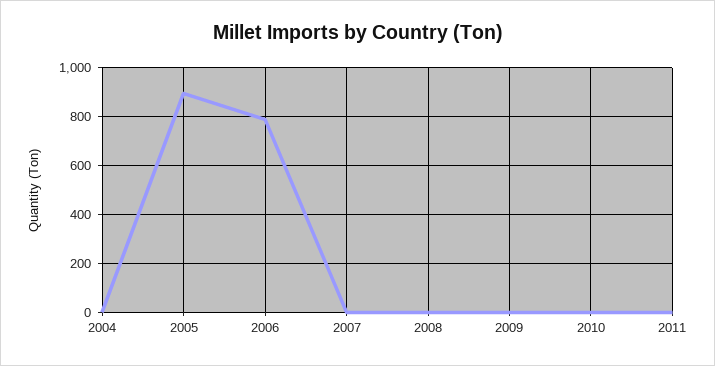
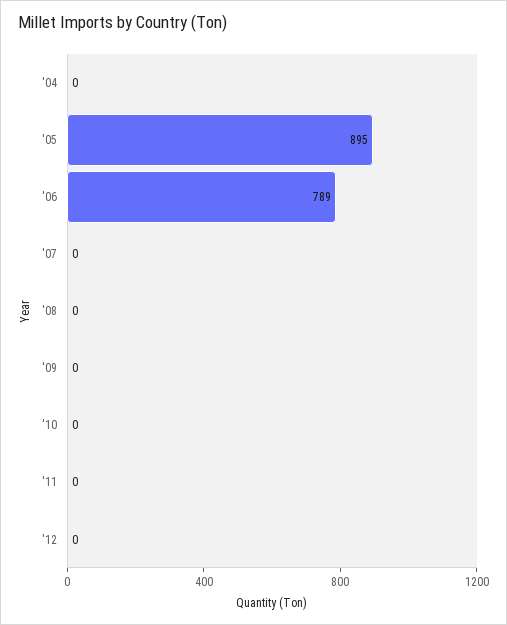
'12: none -> 0

